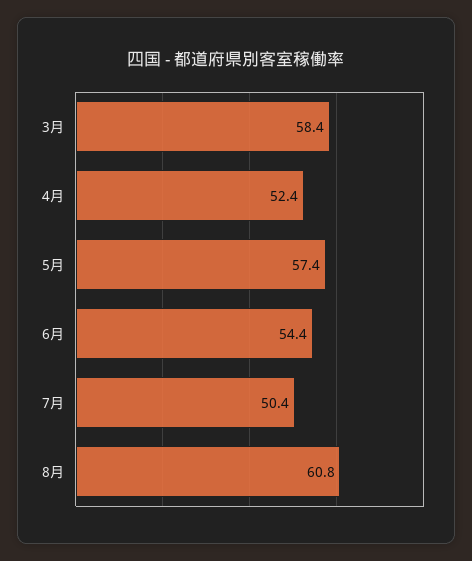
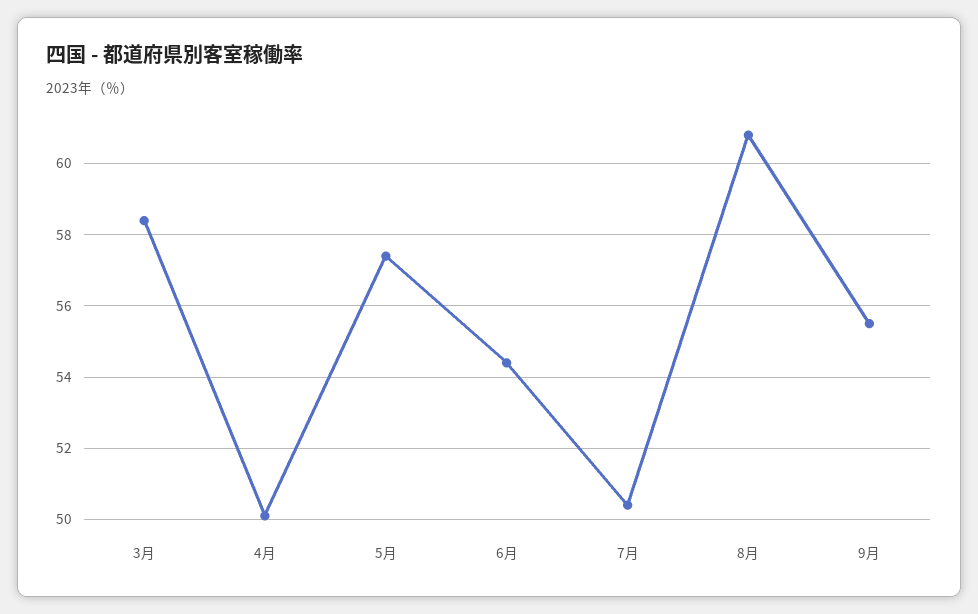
4月: 52.4 -> 50
9月: none -> 55.5

